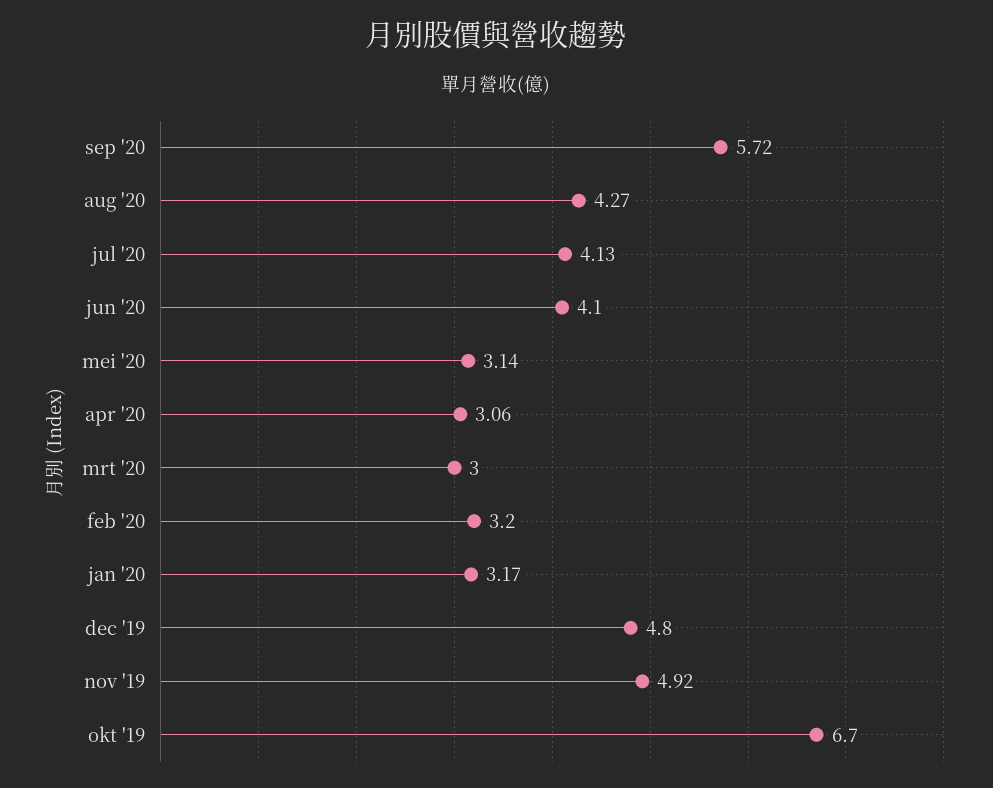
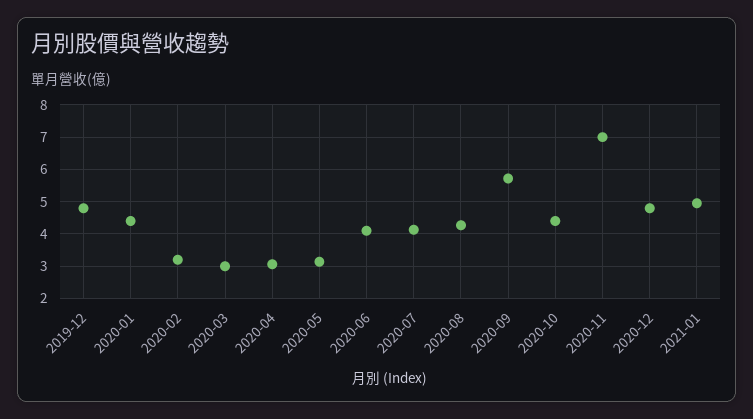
jan '20: 3.17 -> 4.4
nov '19: 4.92 -> none
okt '19: 6.7 -> none
2020-10: none -> 4.4
2020-11: none -> 7
2020-12: none -> 4.8
2021-01: none -> 5

